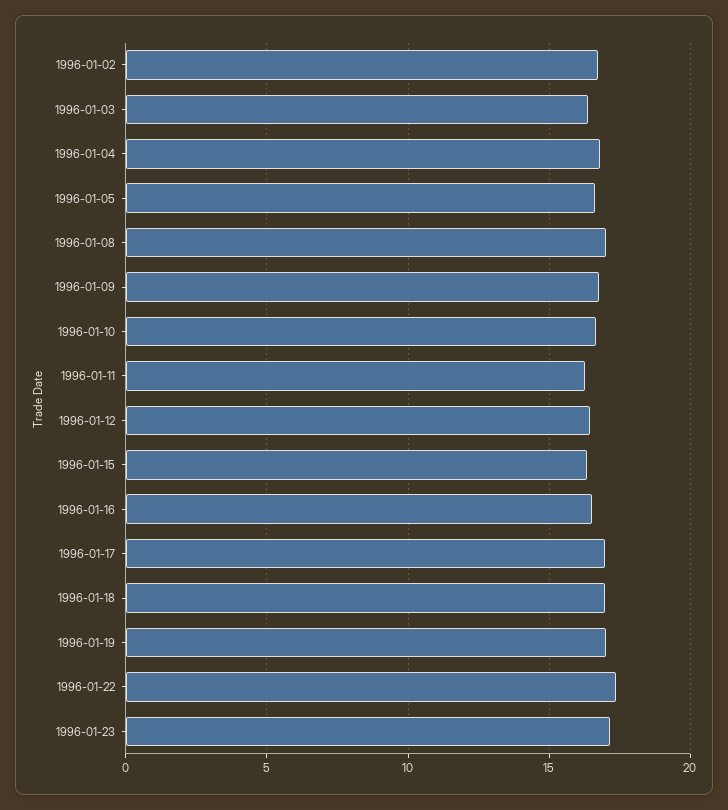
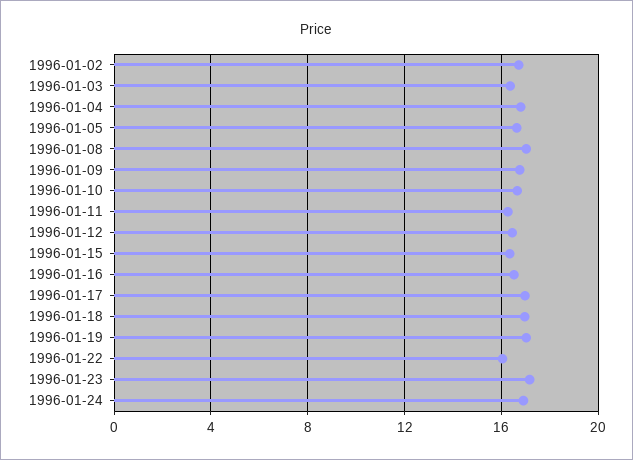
1996-01-22: 17.5 -> 16
1996-01-24: none -> 17

